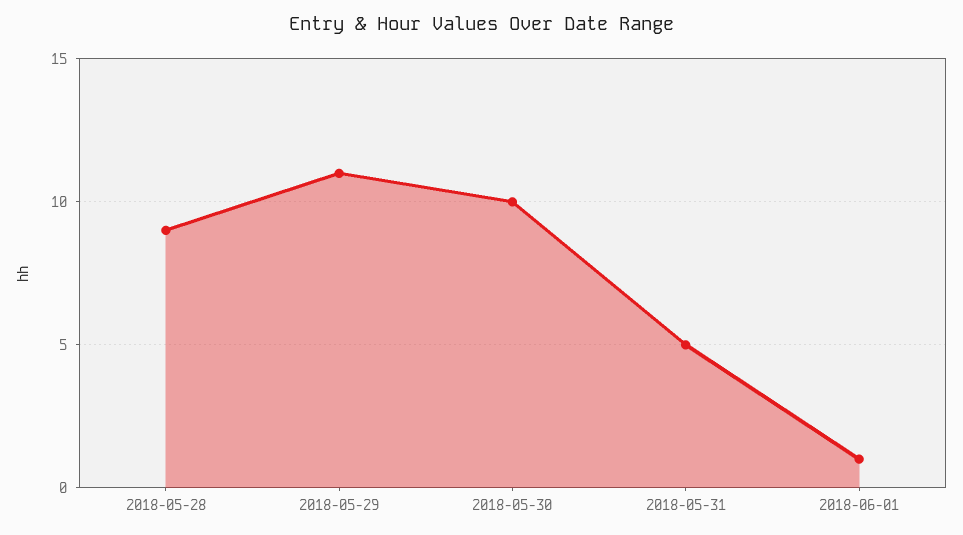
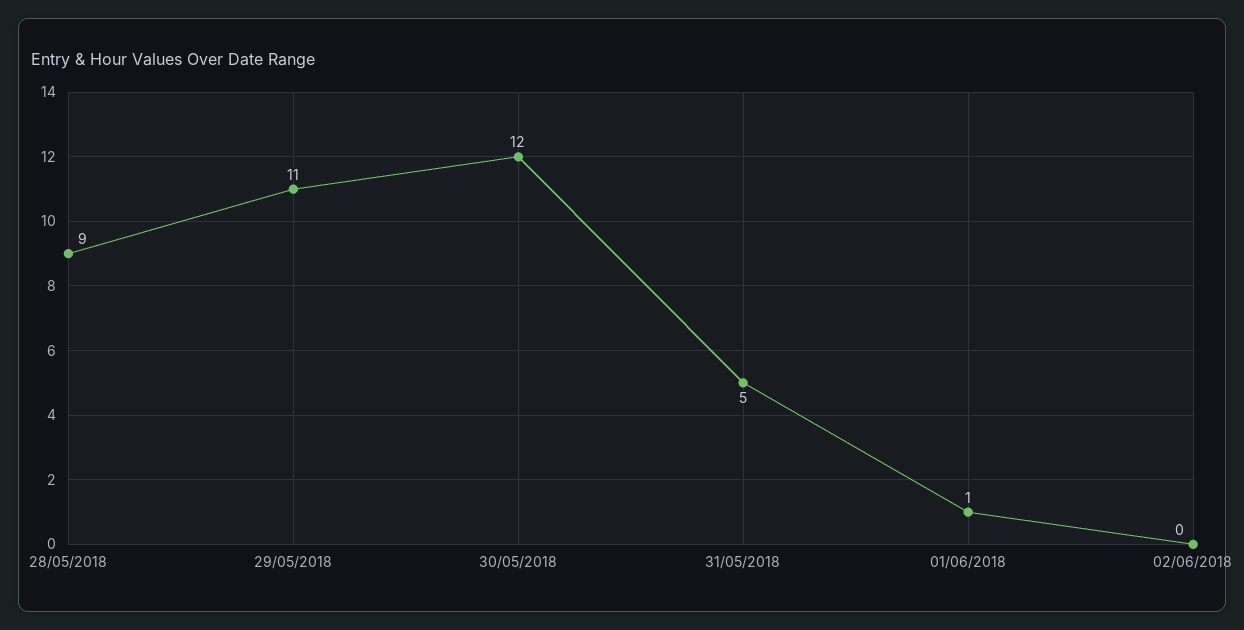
2018-05-30: 10 -> 12
02/06/2018: none -> 0

